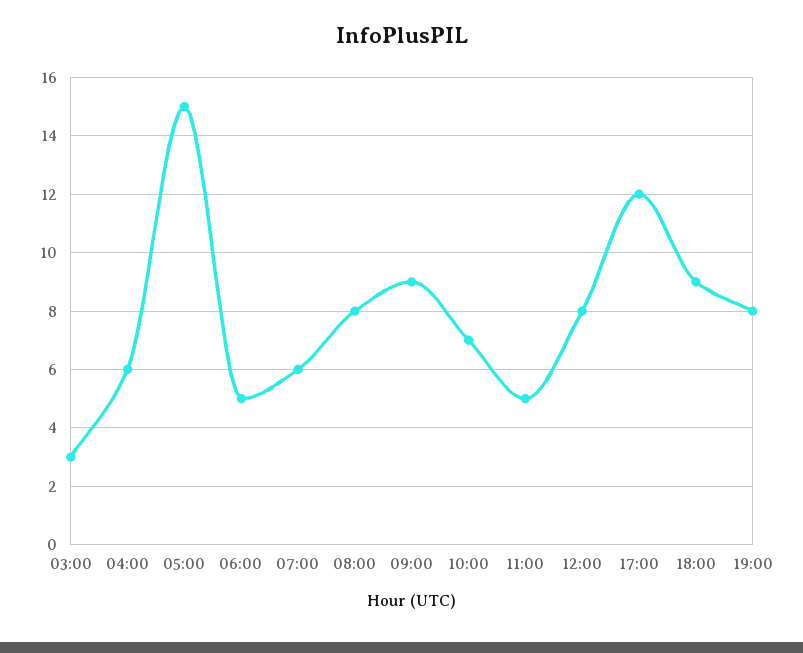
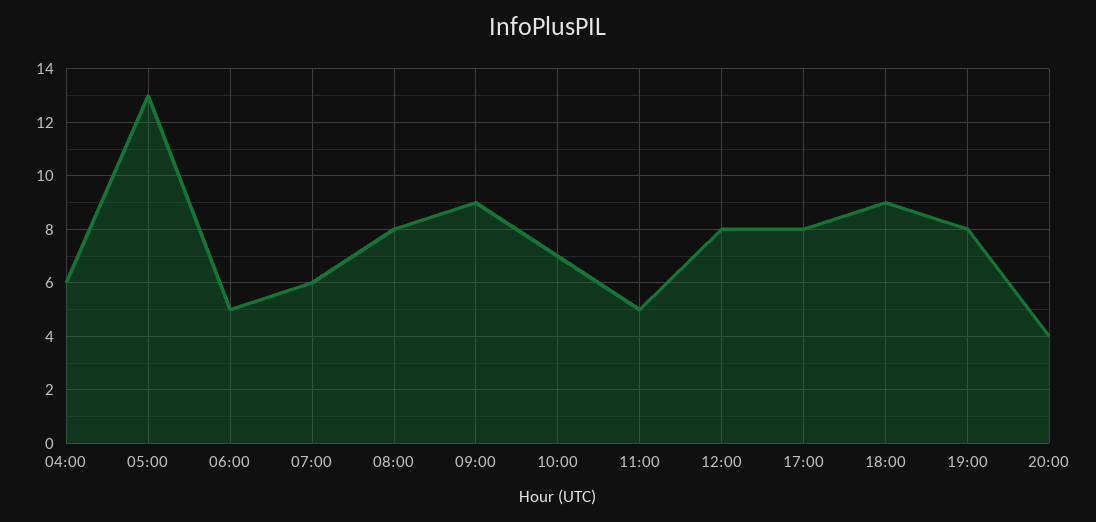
03:00: 3 -> none
05:00: 15 -> 13
17:00: 12 -> 8
20:00: none -> 4

